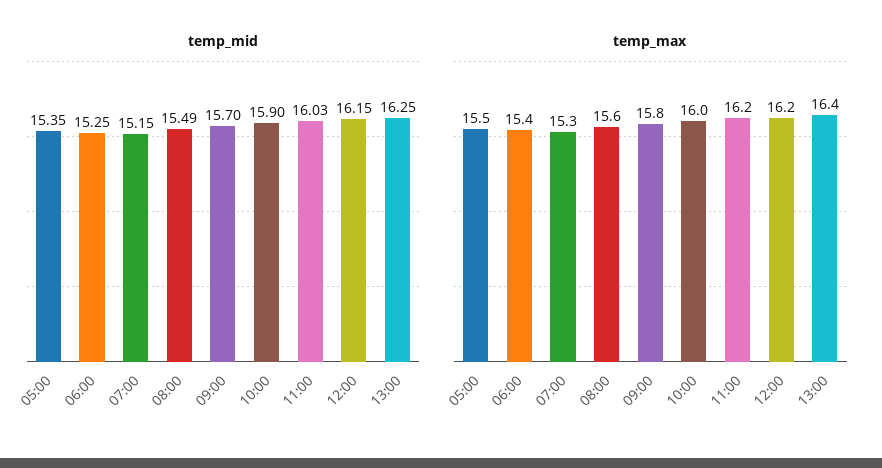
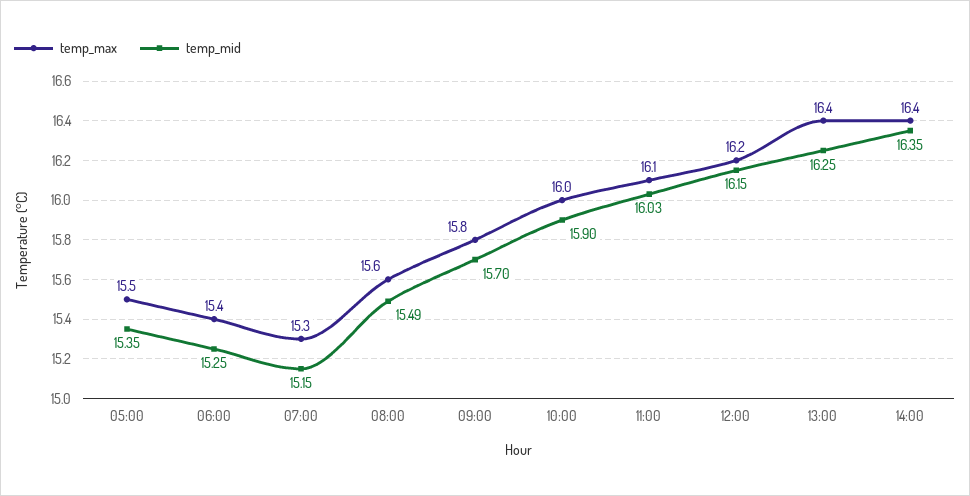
temp_max, 11:00: 16.2 -> 16.1
temp_max, 14:00: none -> 16.4
temp_mid, 14:00: none -> 16.35

